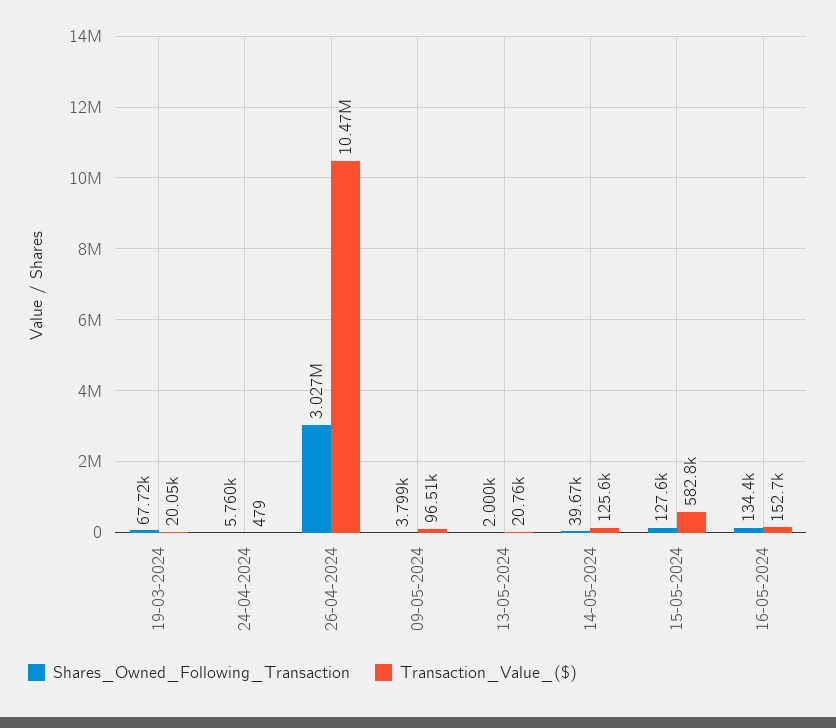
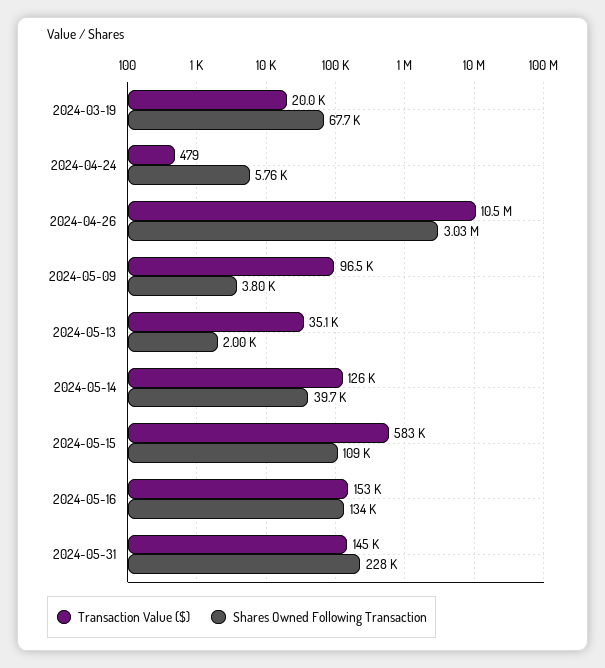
Transaction_Value_($), 13-05-2024: 20760 -> 35100
Shares_Owned_Following_Transaction, 15-05-2024: 127600 -> 109000
Transaction_Value_($), 2024-05-31: none -> 145000
Shares_Owned_Following_Transaction, 2024-05-31: none -> 228000

